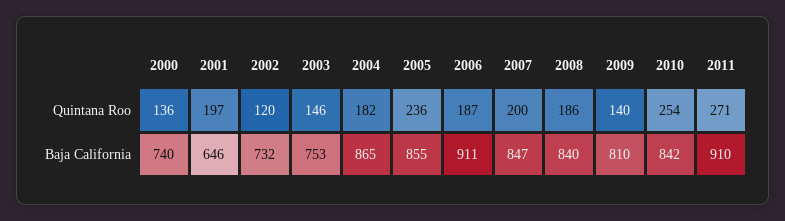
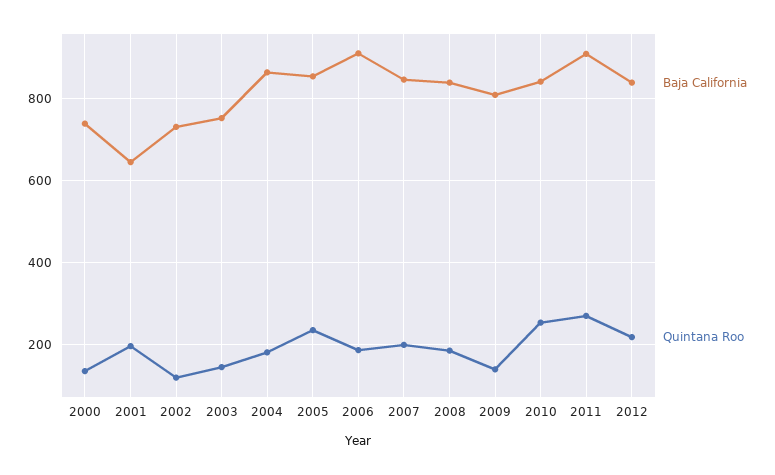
Baja California, 2012: none -> 840
Quintana Roo, 2012: none -> 220

